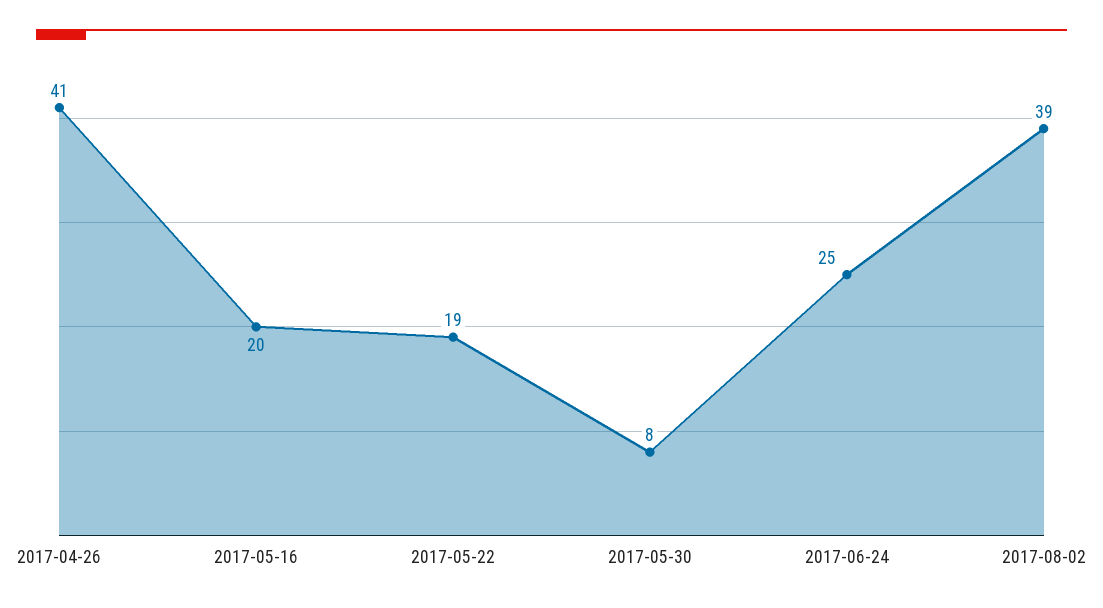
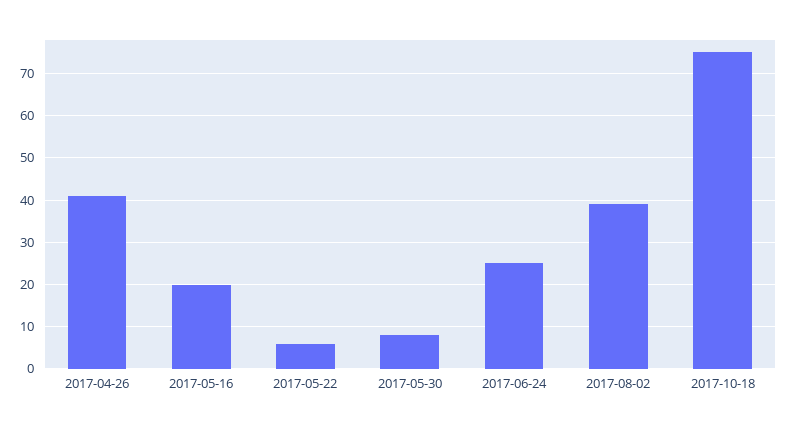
2017-05-22: 19 -> 5
2017-10-18: none -> 75

